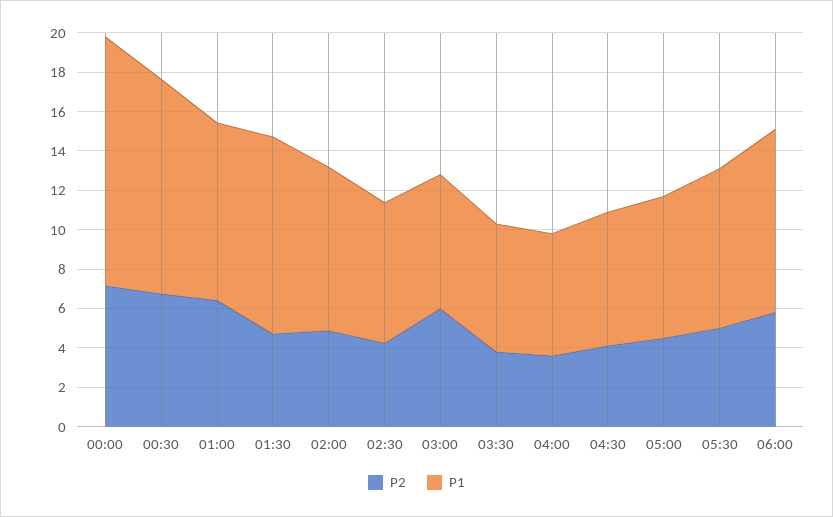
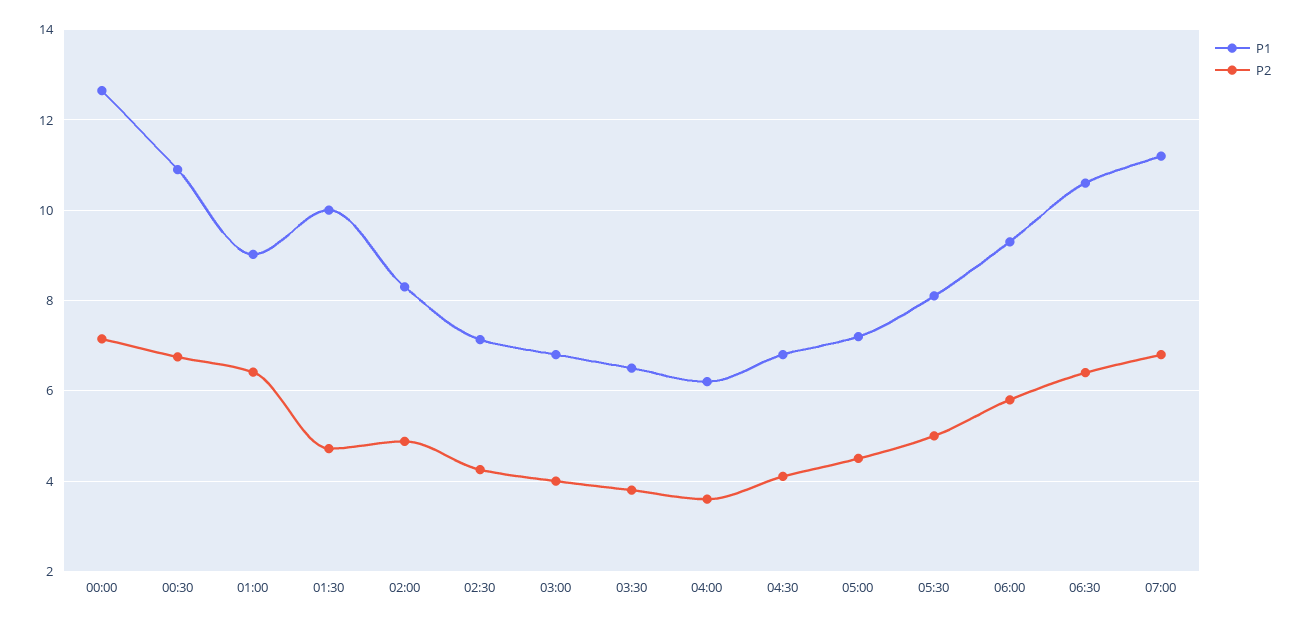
P2, 03:00: 6 -> 4
P1, 06:30: none -> 10.6
P2, 06:30: none -> 6.4
P1, 07:00: none -> 11.2
P2, 07:00: none -> 6.8

